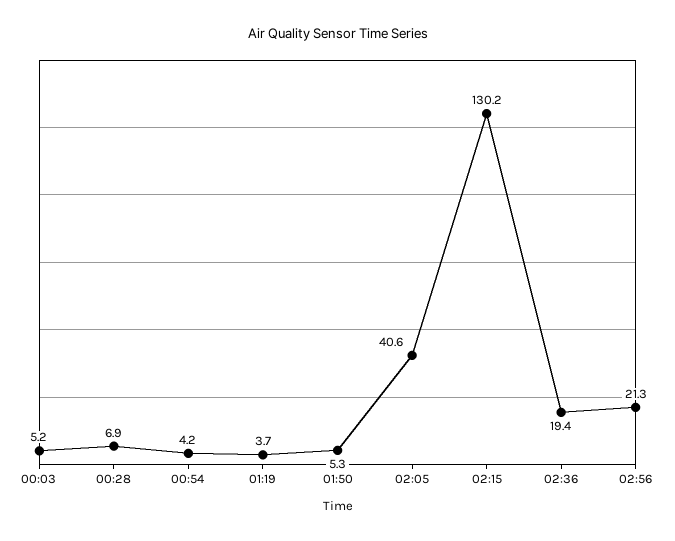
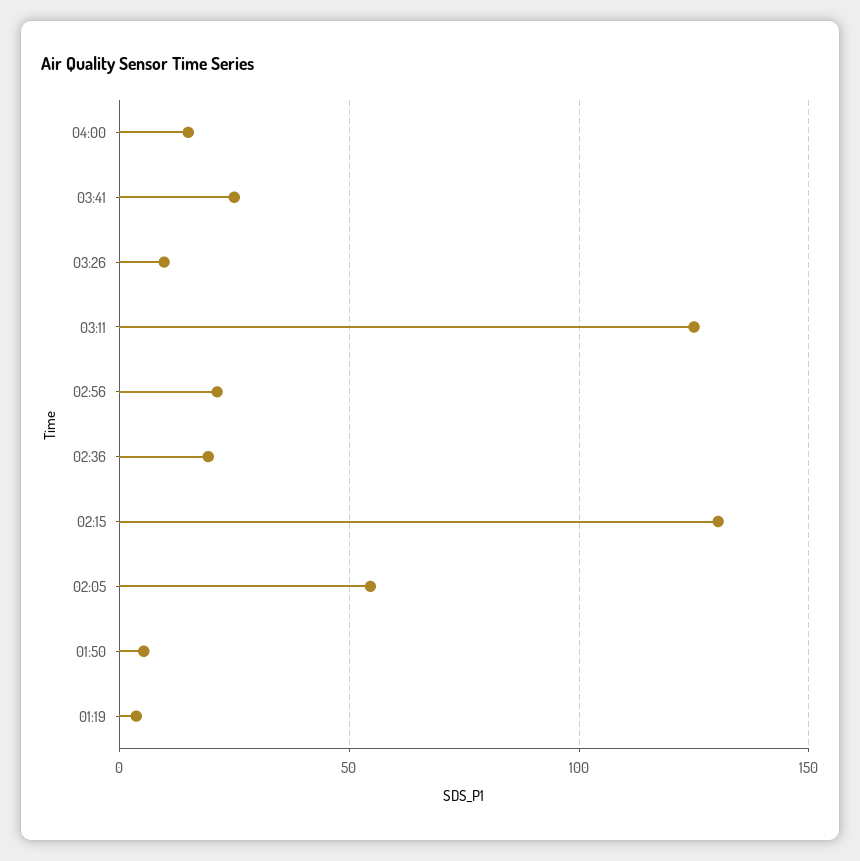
00:03: 5.2 -> none
00:28: 6.9 -> none
00:54: 4.2 -> none
02:05: 40.6 -> 55
04:00: none -> 15
03:41: none -> 25
03:26: none -> 10
03:11: none -> 125

